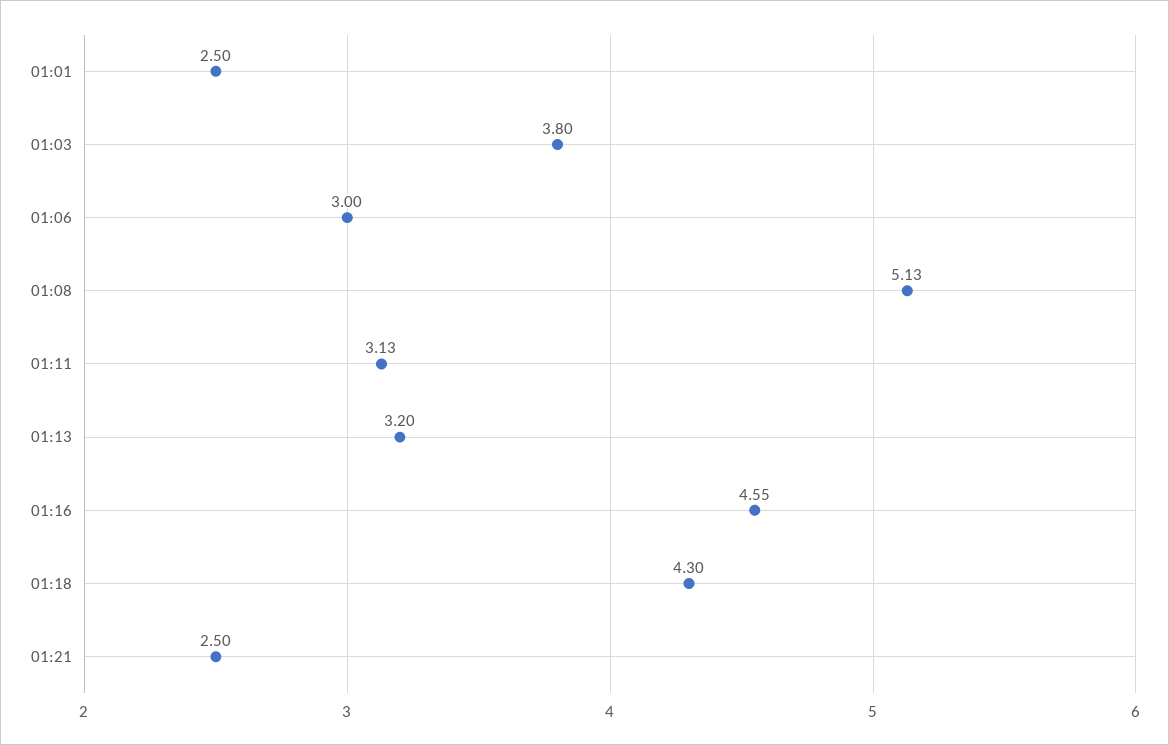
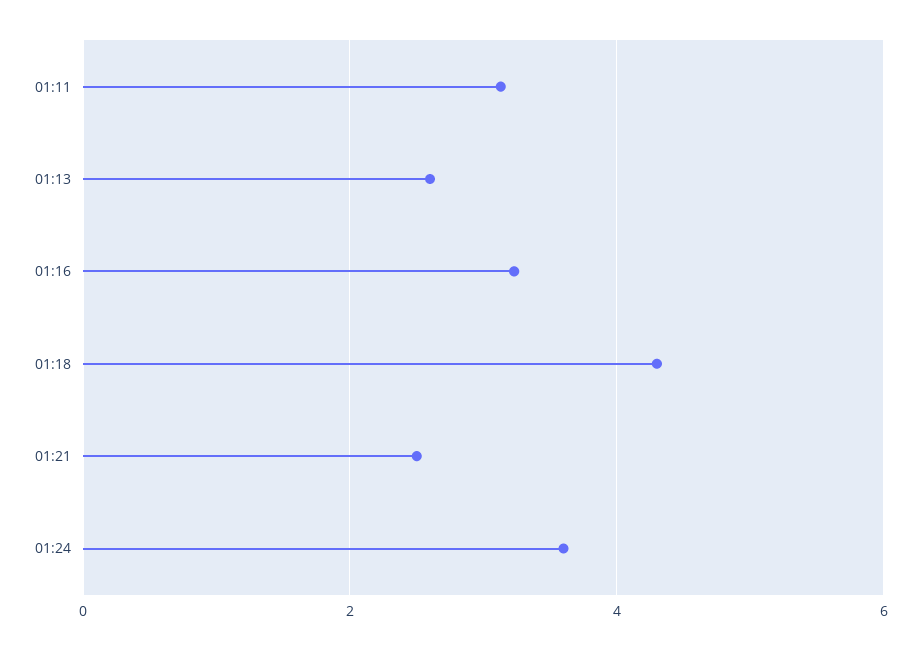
01:01: 2.5 -> none
01:03: 3.8 -> none
01:06: 3 -> none
01:08: 5.13 -> none
01:13: 3.2 -> 2.6
01:16: 4.55 -> 3.2
01:24: none -> 3.6

